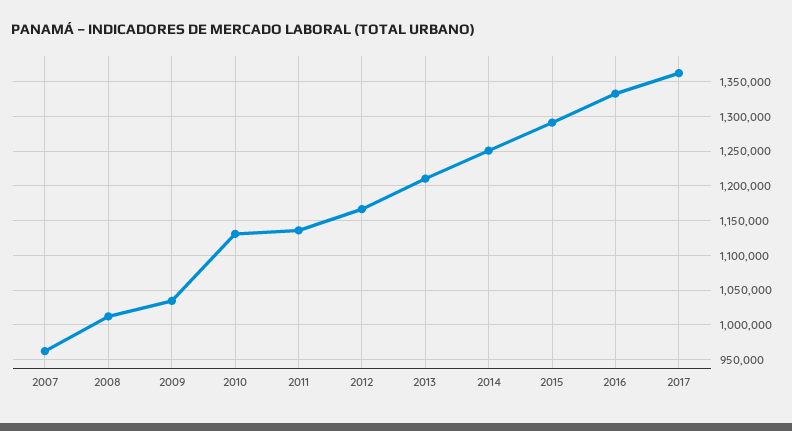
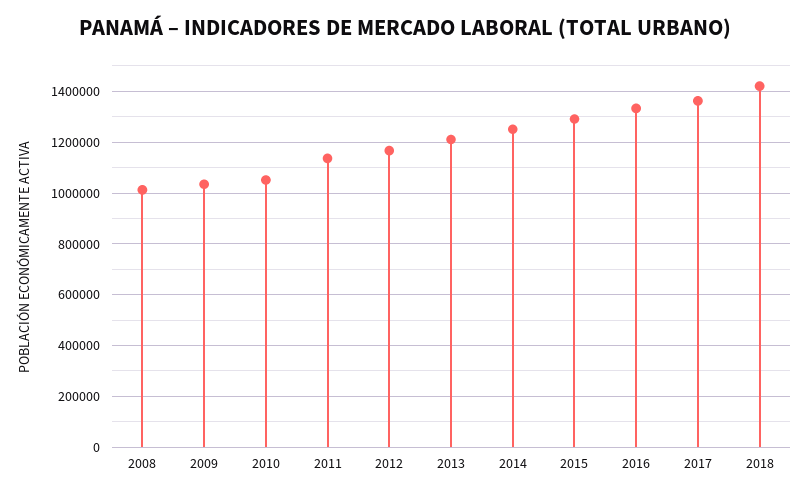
2007: 960000 -> none
2010: 1130000 -> 1050000
2018: none -> 1425000

